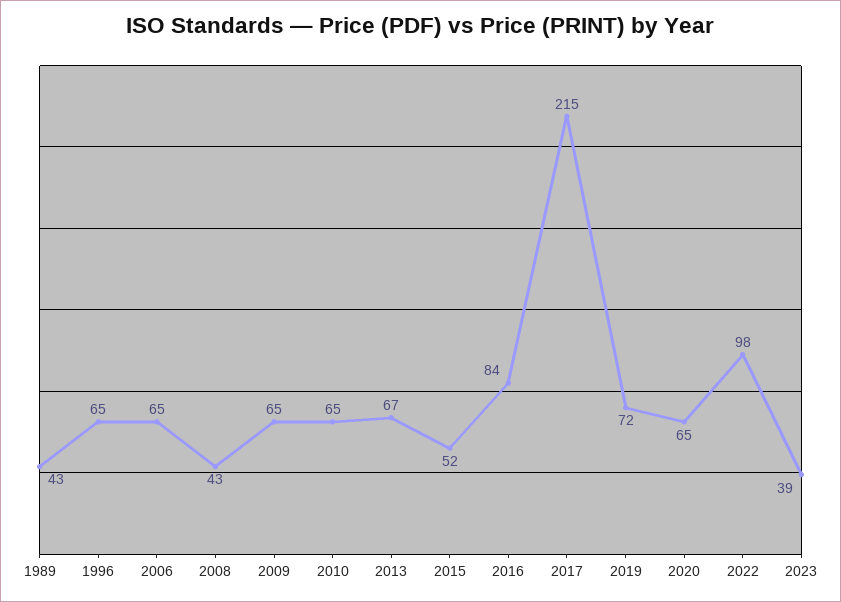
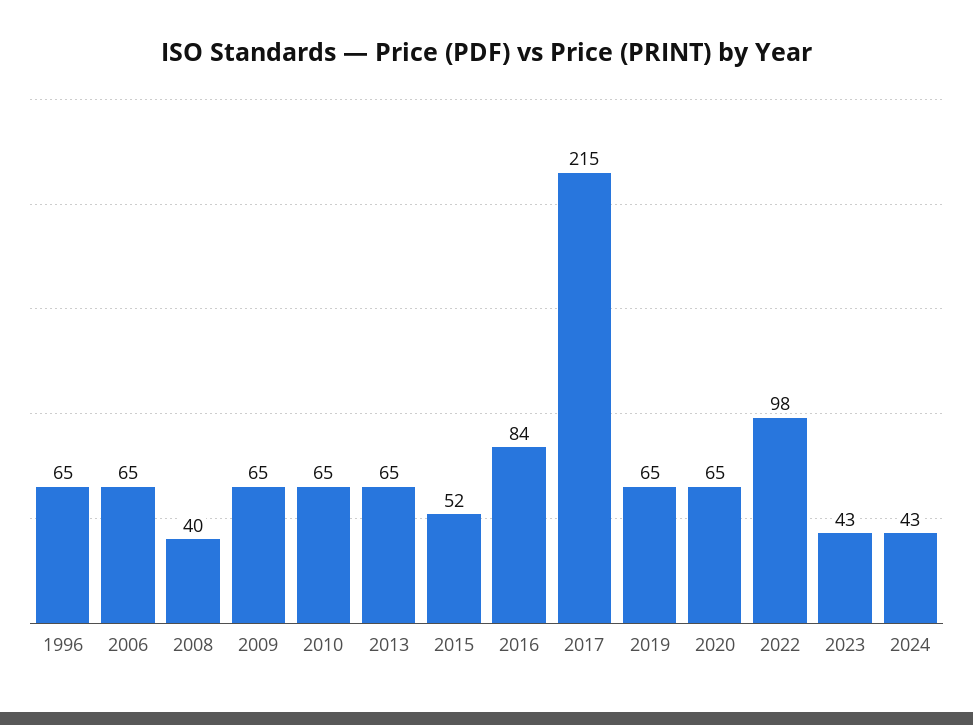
1989: 43 -> none
2008: 43 -> 40
2013: 67 -> 65
2019: 72 -> 65
2023: 39 -> 43
2024: none -> 43

